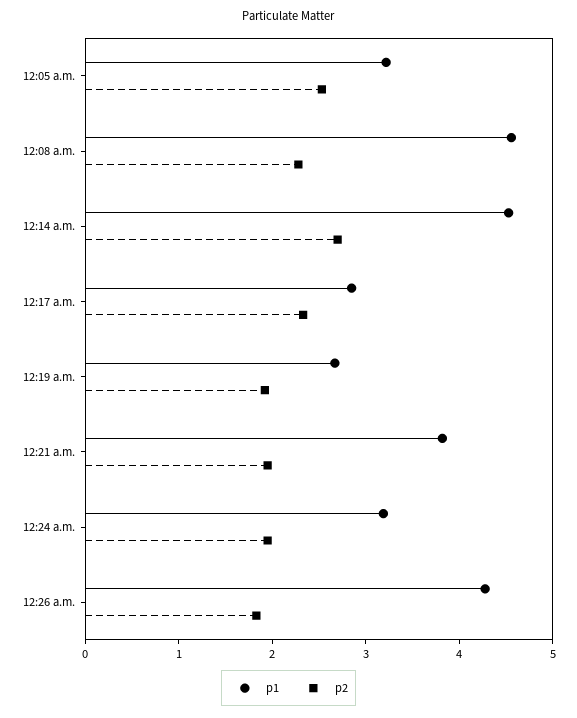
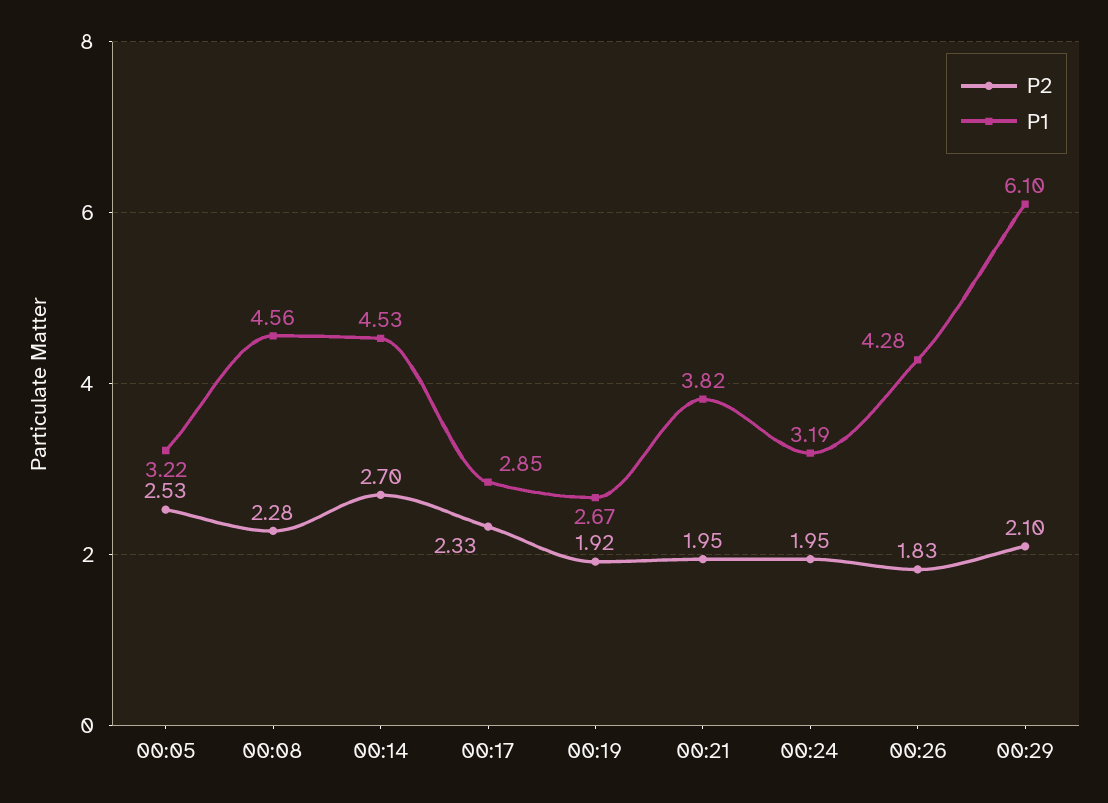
p2, 00:29: none -> 2.1
p1, 00:29: none -> 6.1

